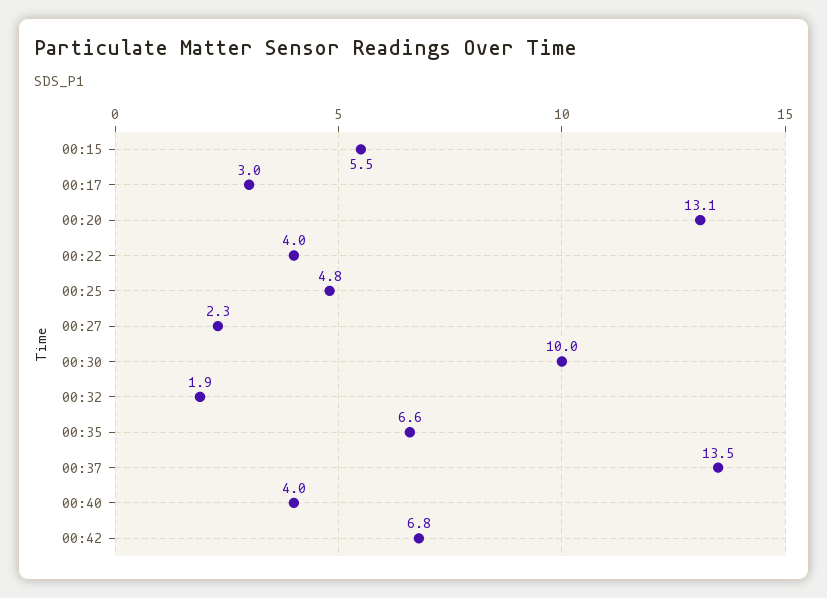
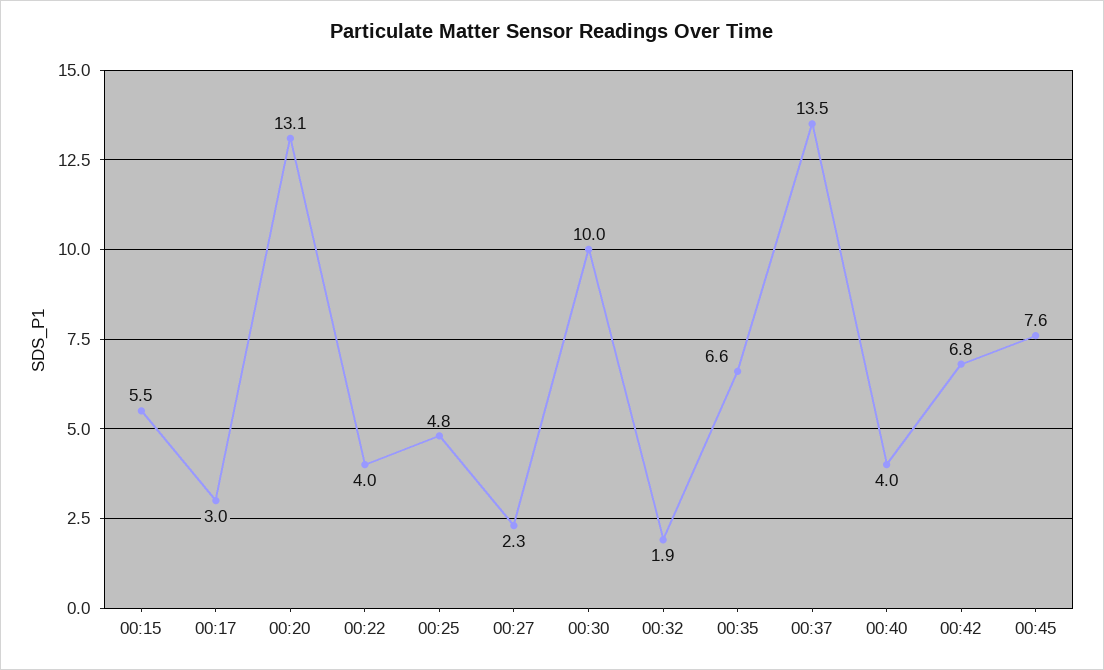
00:45: none -> 7.6

